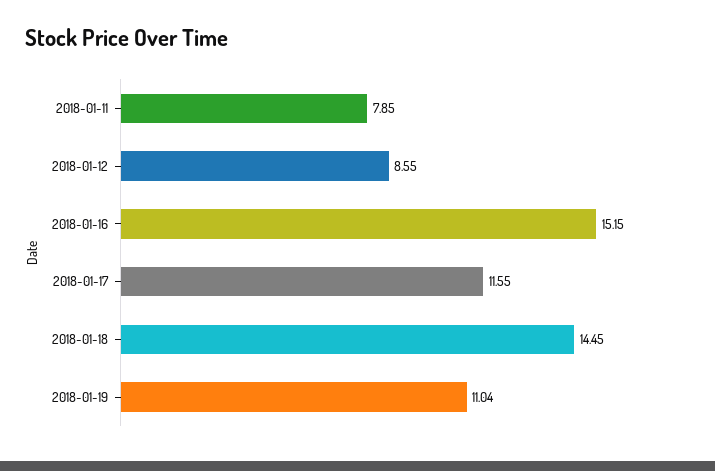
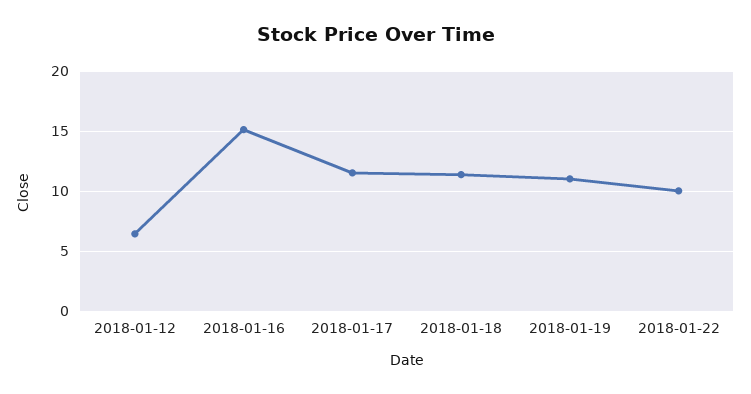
2018-01-11: 7.85 -> none
2018-01-12: 8.55 -> 6.5
2018-01-18: 14.45 -> 11.5
2018-01-22: none -> 10

